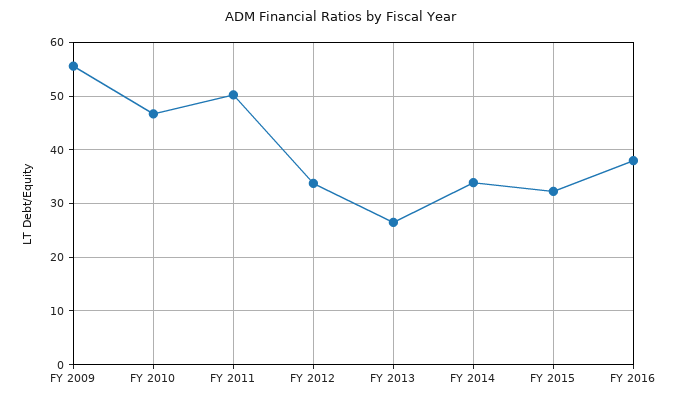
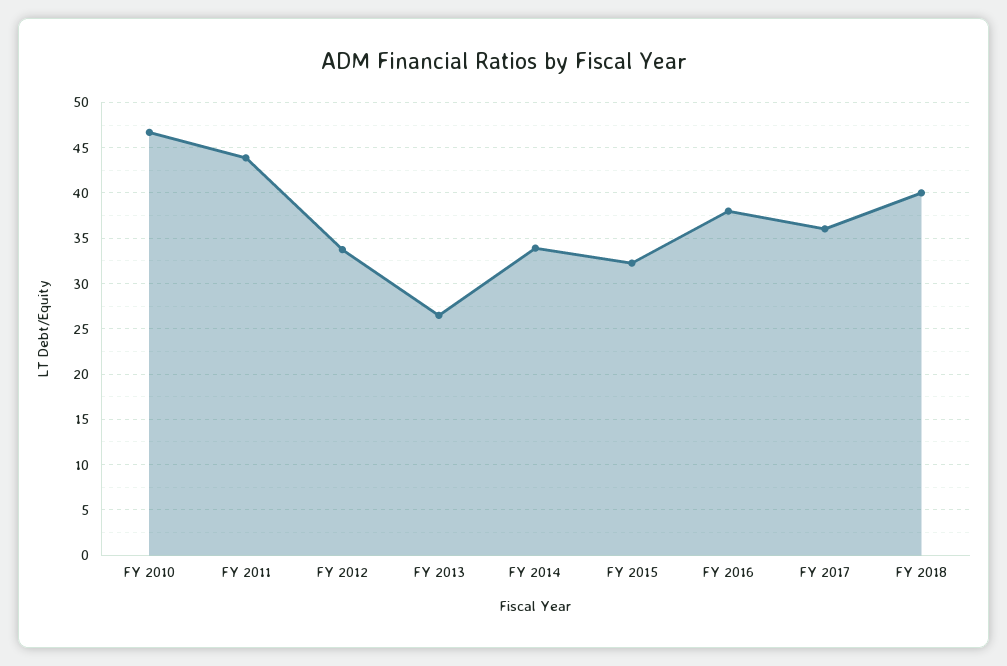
FY 2009: 56 -> none
FY 2011: 50 -> 44
FY 2017: none -> 36
FY 2018: none -> 40

